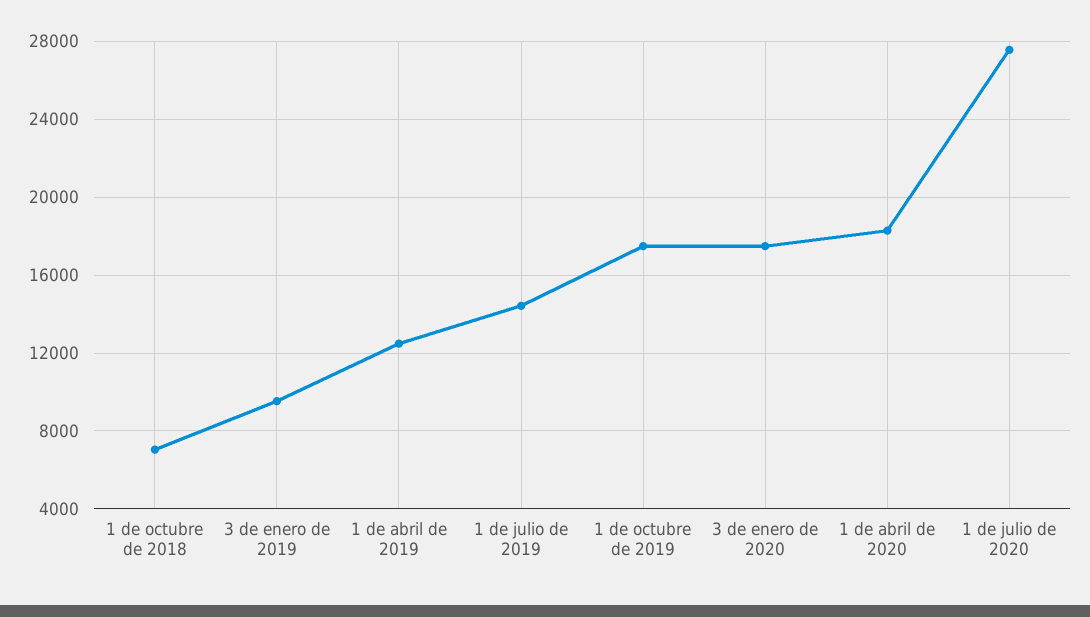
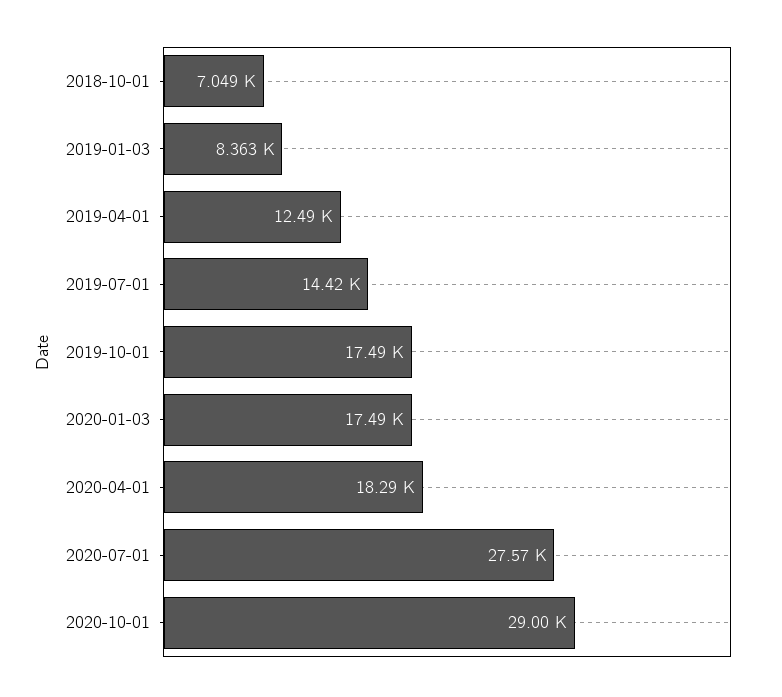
3 de enero de 2019: 9500 -> 8363
2020-10-01: none -> 29000

